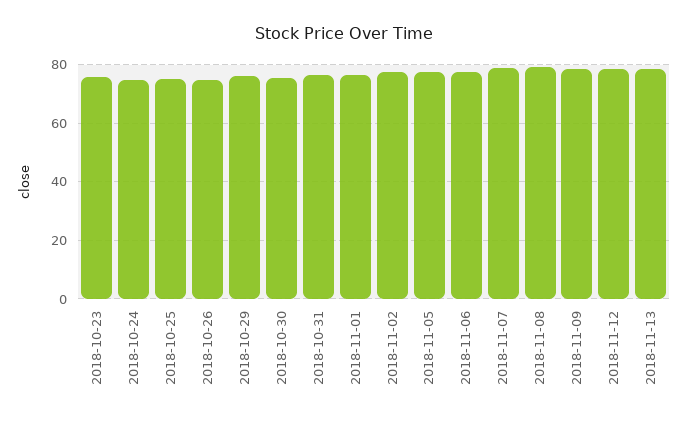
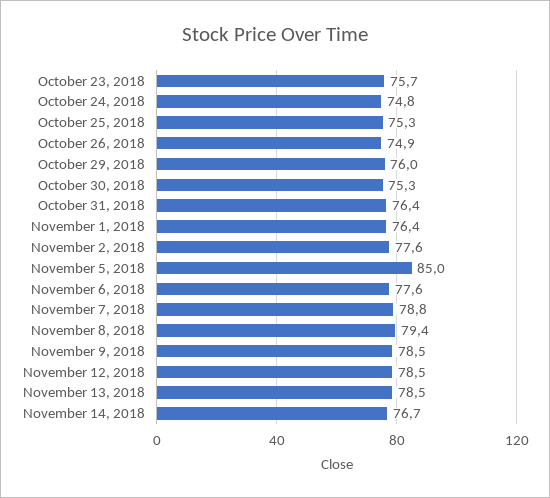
2018-11-05: 77.5 -> 85
November 14, 2018: none -> 76.7

